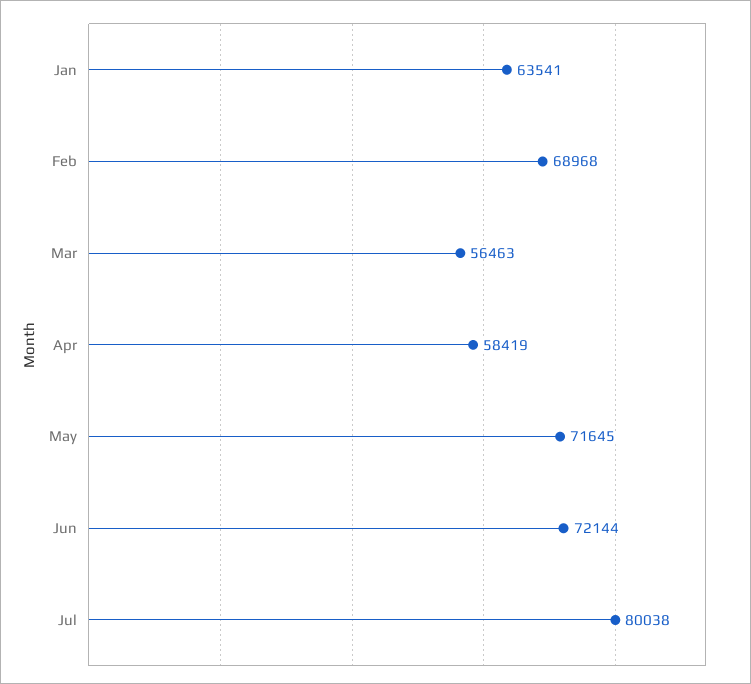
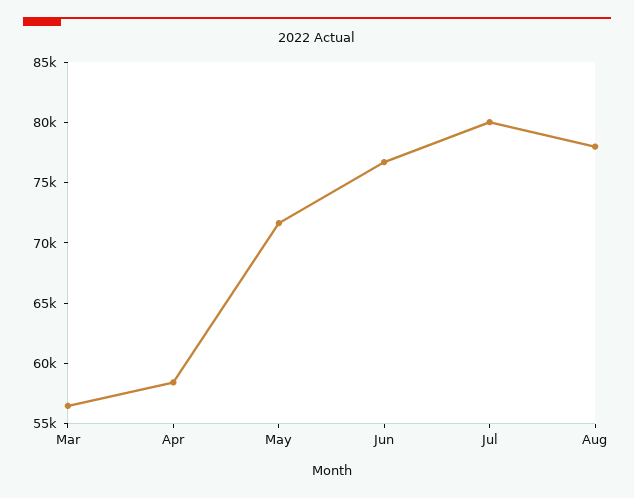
Jan: 63541 -> none
Feb: 68968 -> none
Jun: 72144 -> 77000
Aug: none -> 78000

